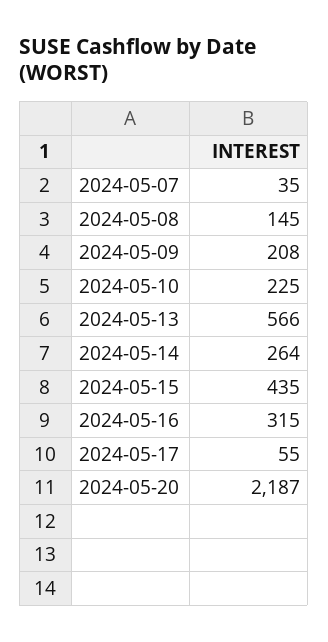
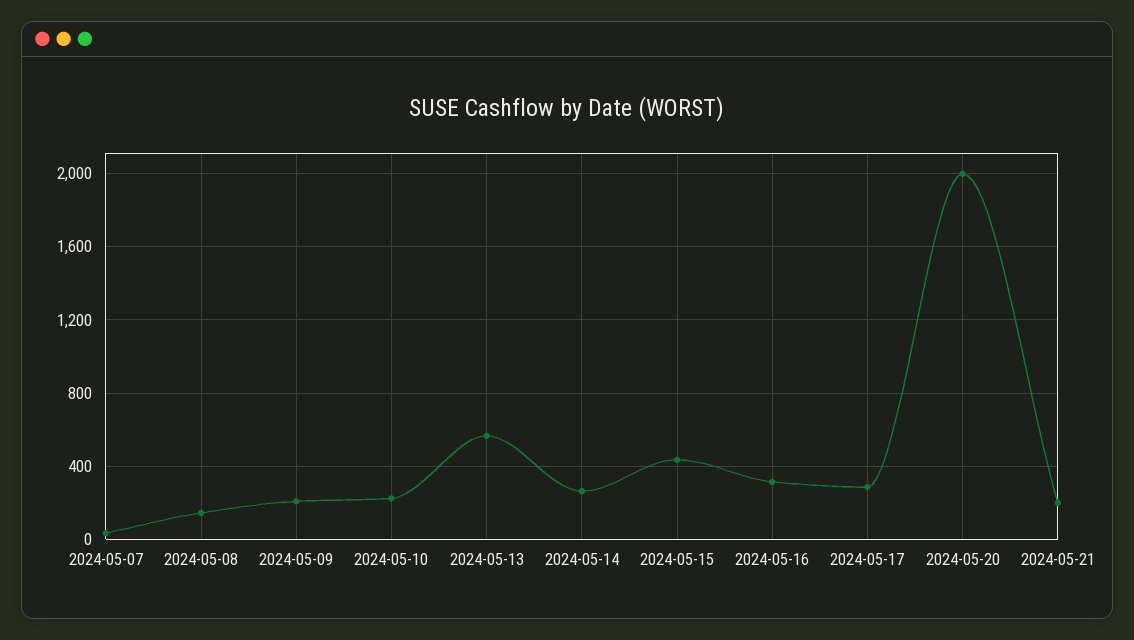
2024-05-17: 55 -> 300
2024-05-20: 2187 -> 2000
2024-05-21: none -> 200

